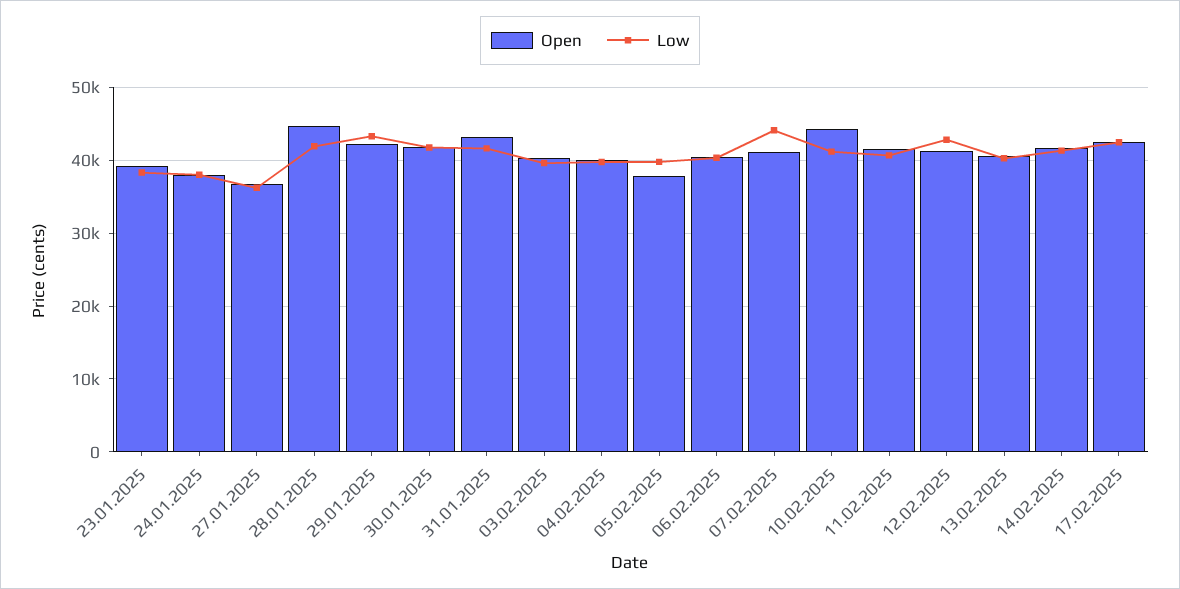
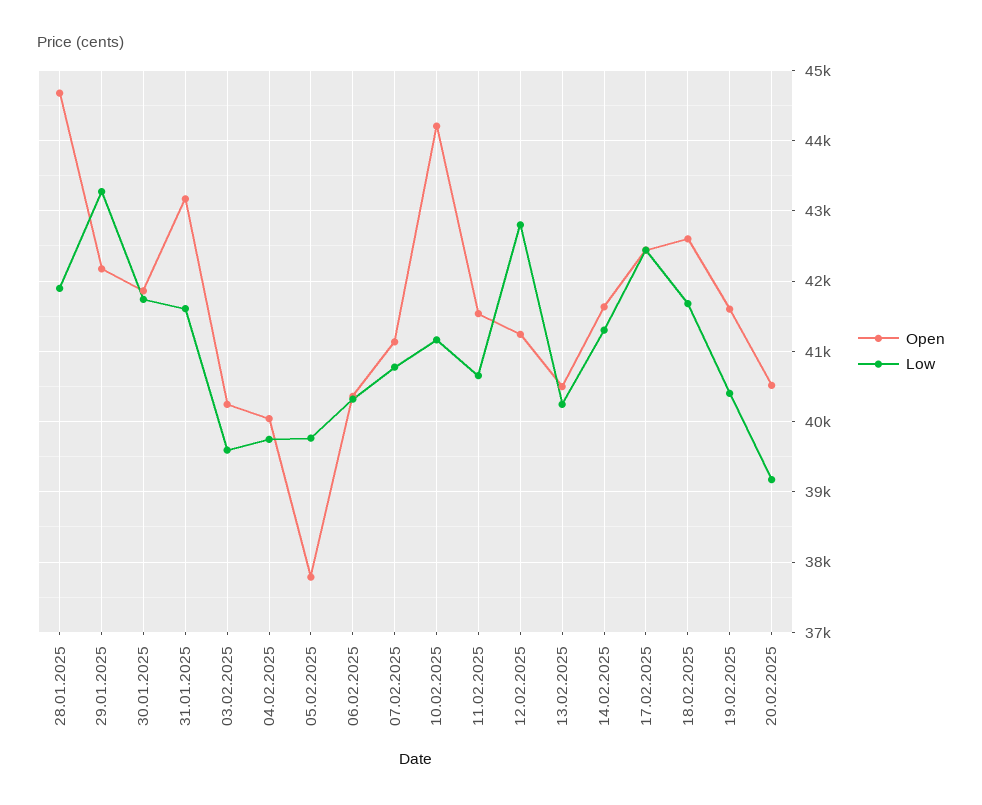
Open, 23.01.2025: 39000 -> none
Low, 23.01.2025: 38000 -> none
Open, 24.01.2025: 38000 -> none
Low, 24.01.2025: 38000 -> none
Open, 27.01.2025: 37000 -> none
Low, 27.01.2025: 36000 -> none
Low, 07.02.2025: 44000 -> 40800
Open, 18.02.2025: none -> 42600
Low, 18.02.2025: none -> 41700
Open, 19.02.2025: none -> 41600
Low, 19.02.2025: none -> 40400
Open, 20.02.2025: none -> 40500
Low, 20.02.2025: none -> 39200

